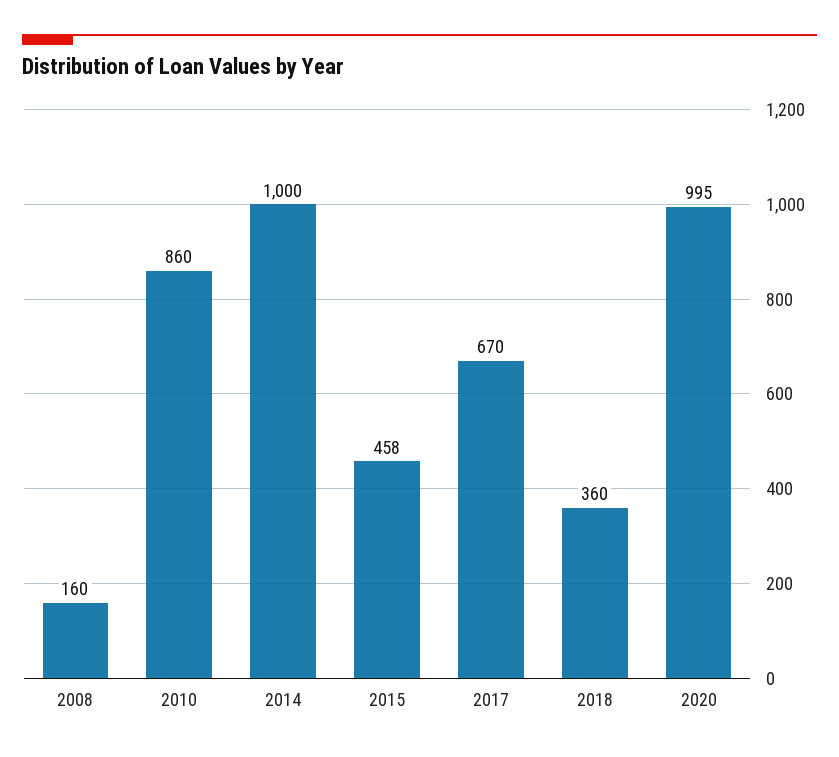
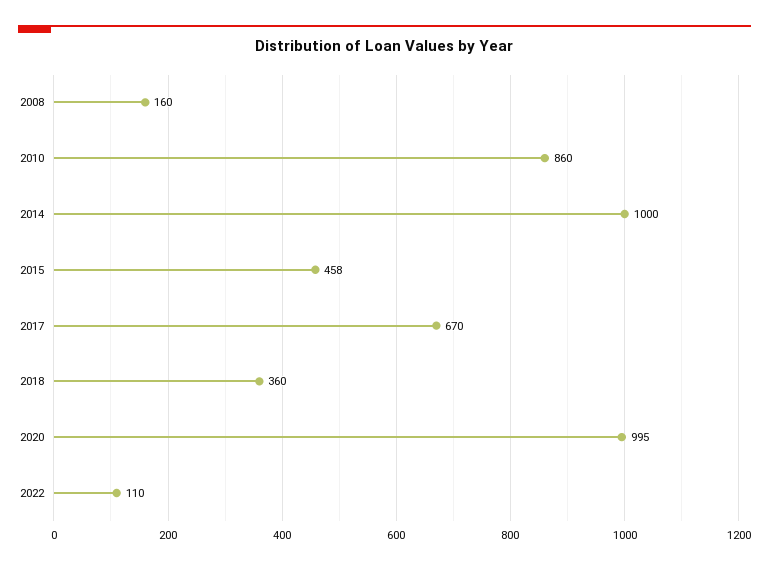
2022: none -> 110

